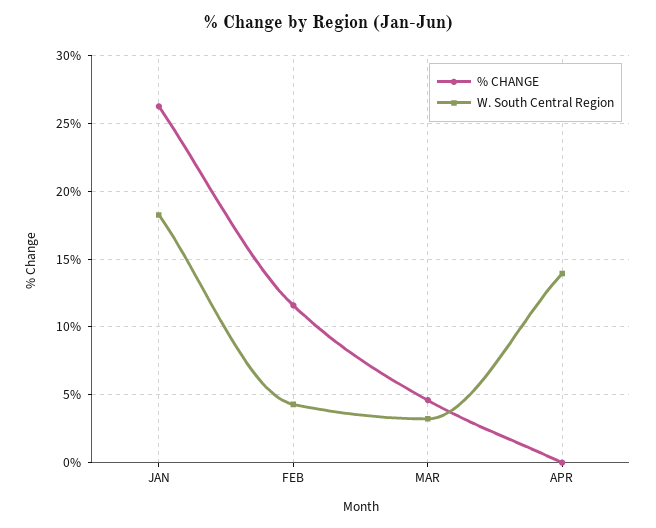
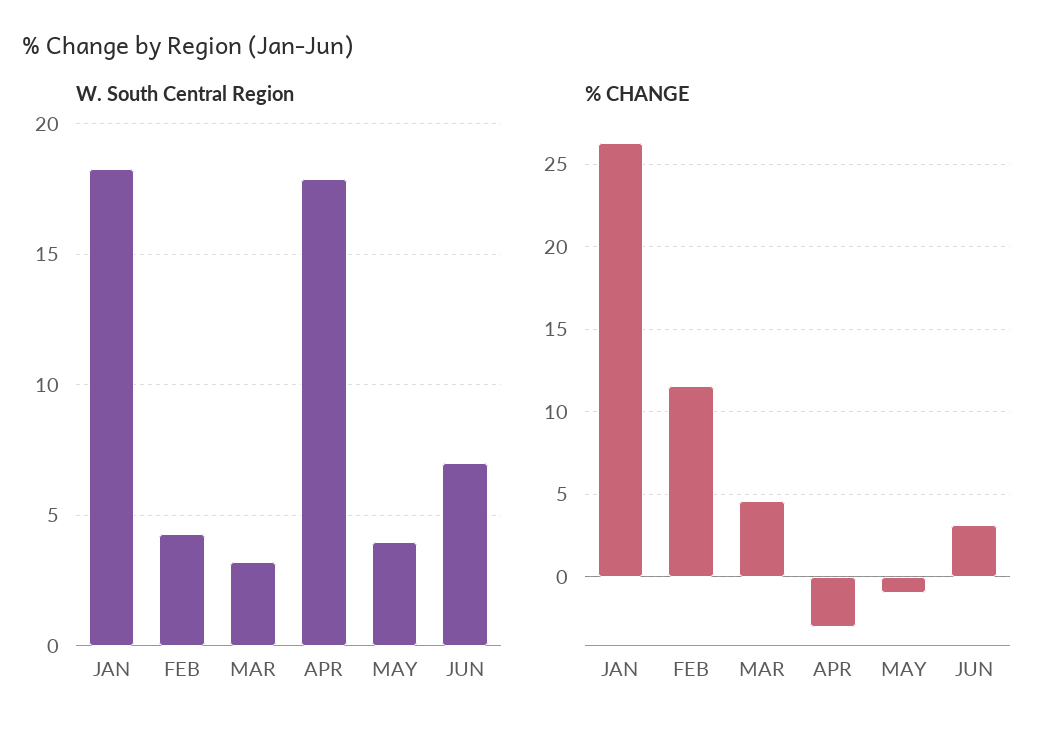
% CHANGE, APR: 0 -> -3
W. South Central Region, APR: 14 -> 18
W. South Central Region, MAY: none -> 4
W. South Central Region, JUN: none -> 7
% CHANGE, MAY: none -> -1
% CHANGE, JUN: none -> 3

